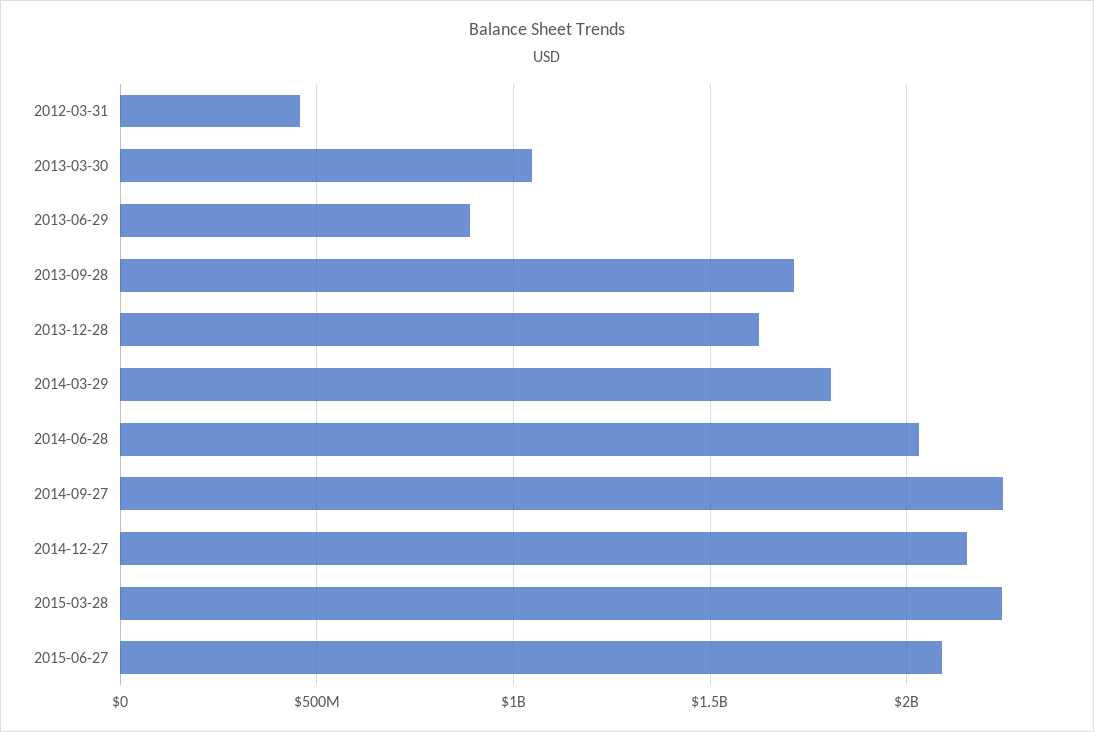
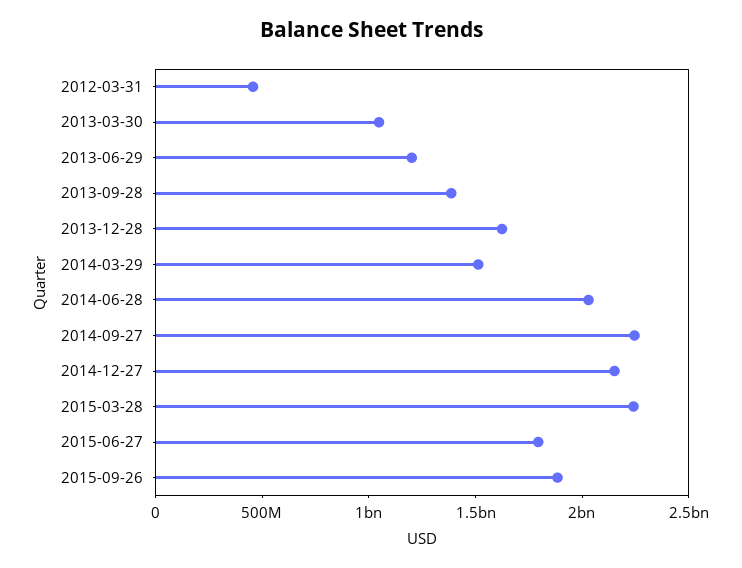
2013-06-29: 900000000 -> 1200000000
2013-09-28: 1700000000 -> 1400000000
2014-03-29: 1800000000 -> 1500000000
2015-06-27: 2100000000 -> 1800000000
2015-09-26: none -> 1900000000

